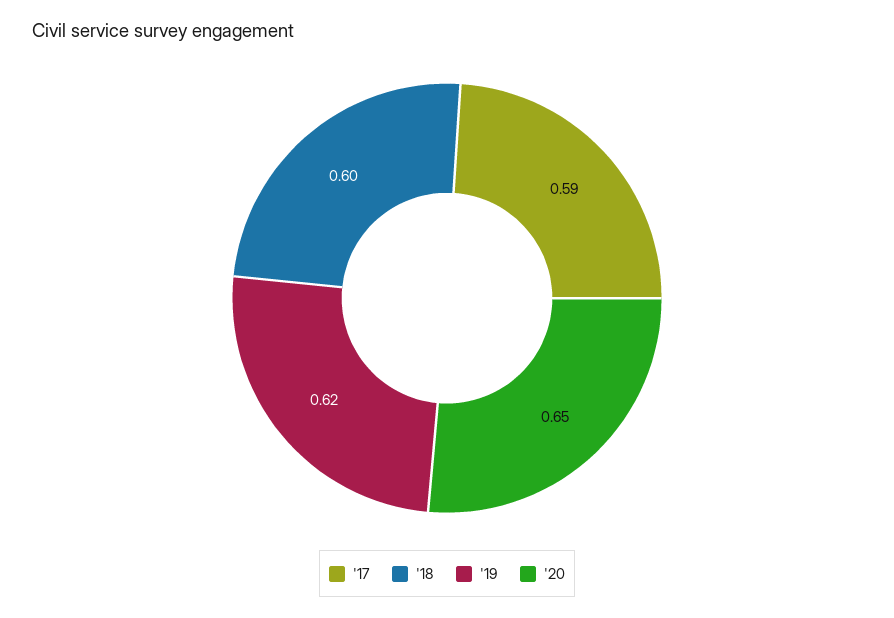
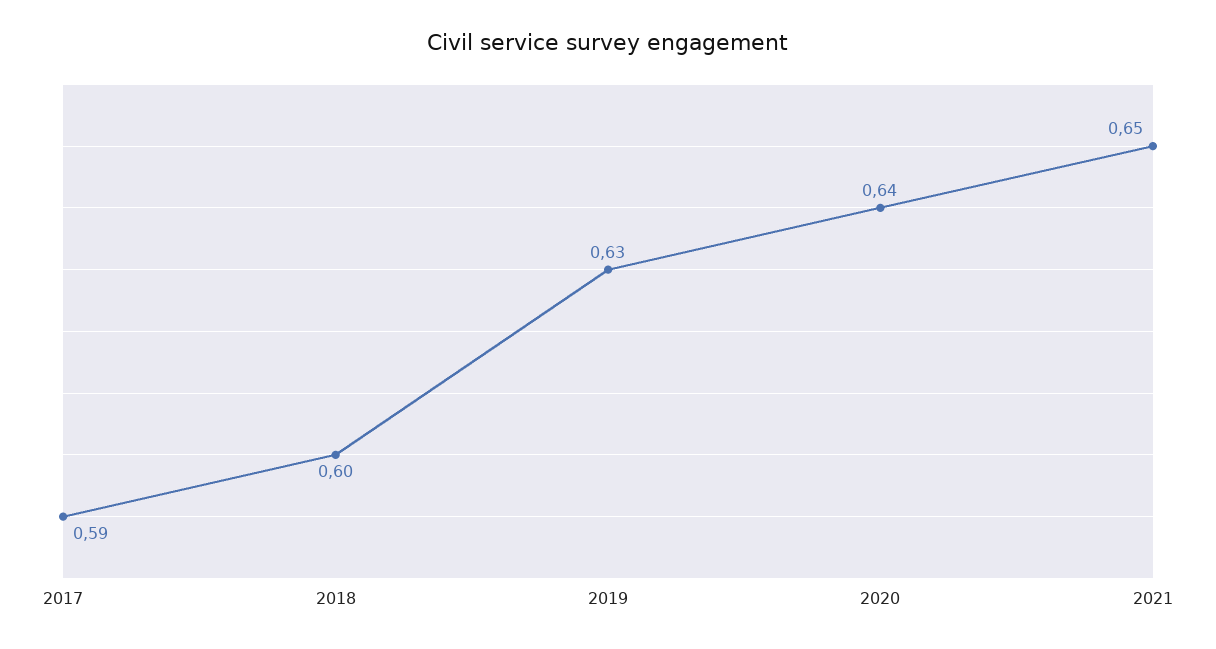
'19: 0.62 -> 0.63
'20: 0.65 -> 0.64
2021: none -> 0.65

